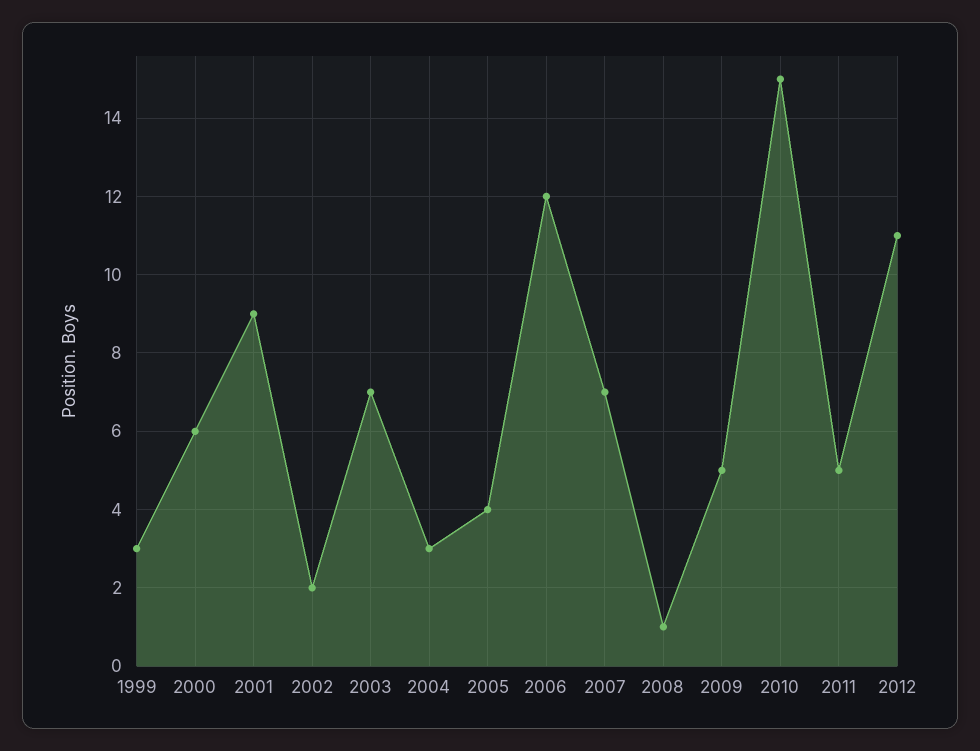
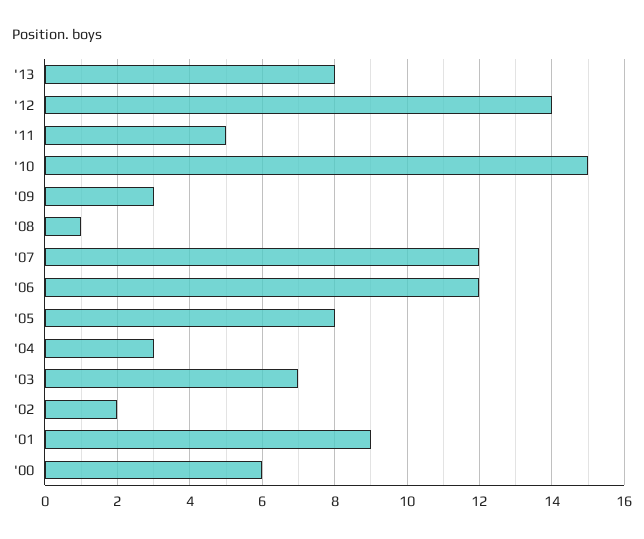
1999: 3 -> none
2005: 4 -> 8
2007: 7 -> 12
2009: 5 -> 3
2012: 11 -> 14
'13: none -> 8

